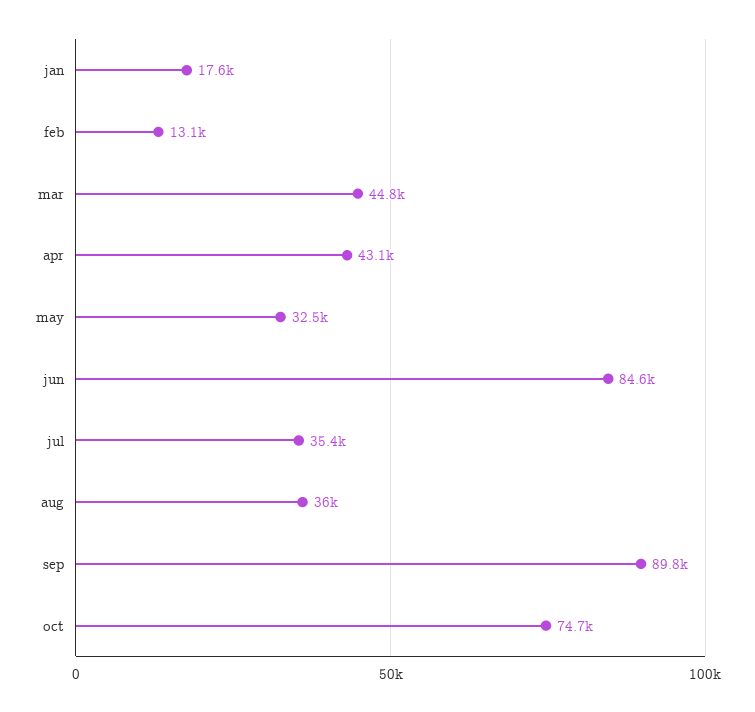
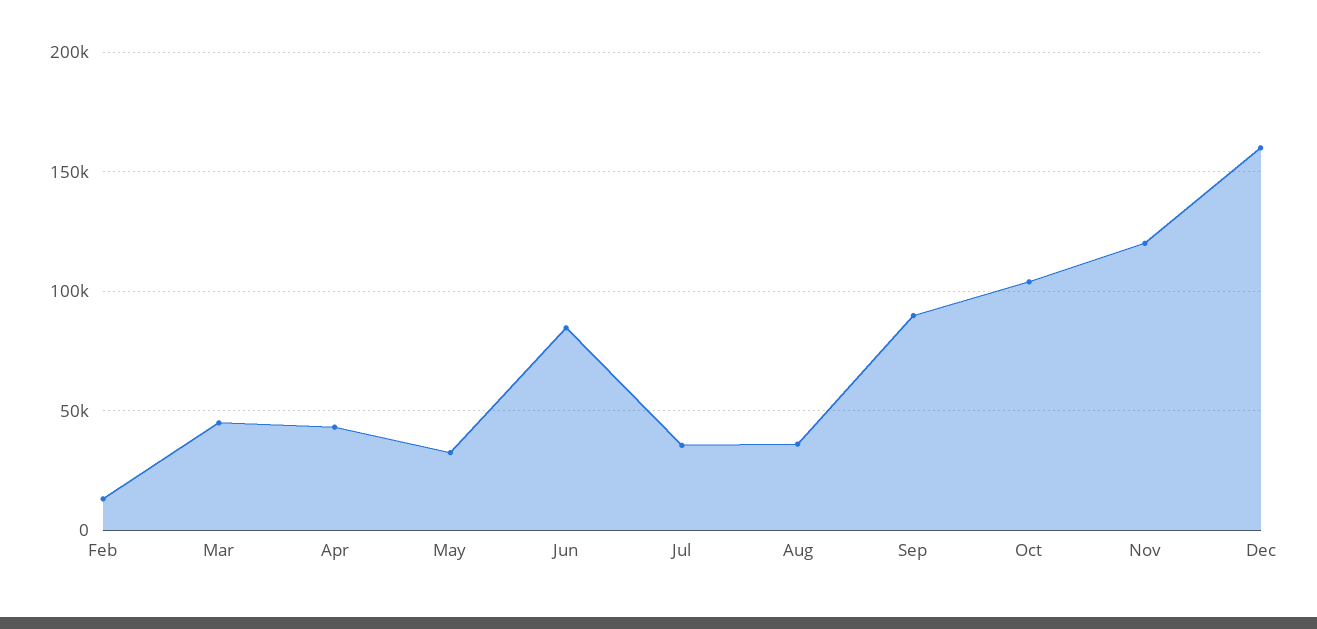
jan: 17600 -> none
oct: 74700 -> 105000
Nov: none -> 120000
Dec: none -> 160000

